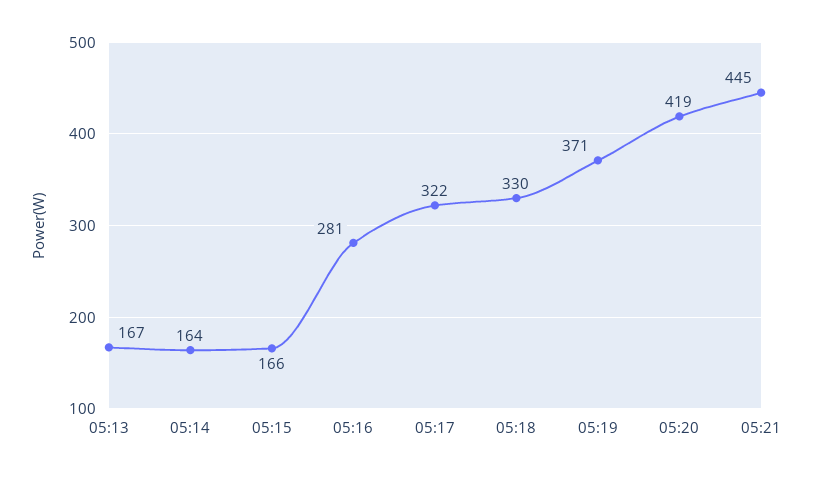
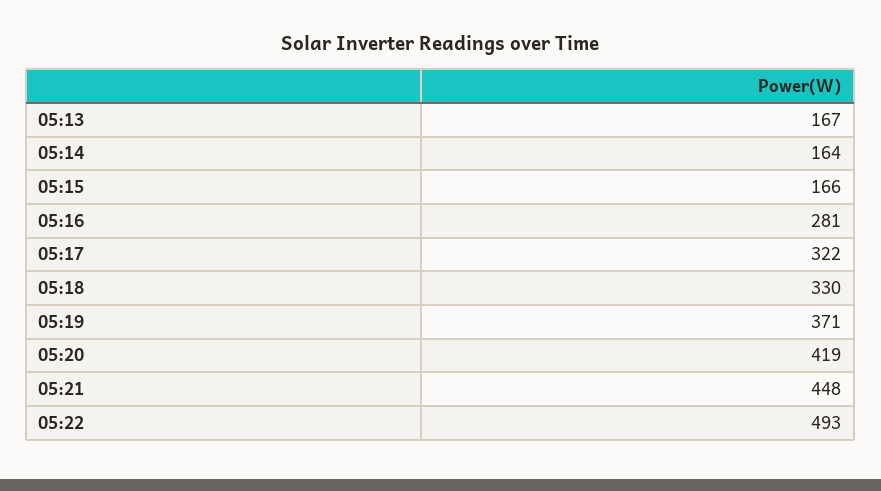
05:21: 445 -> 448
05:22: none -> 493

